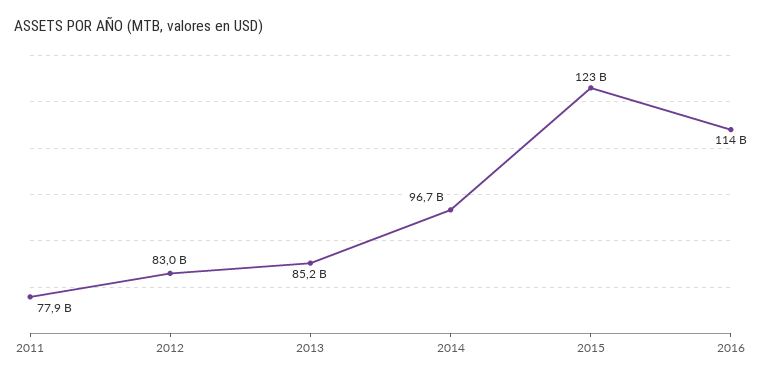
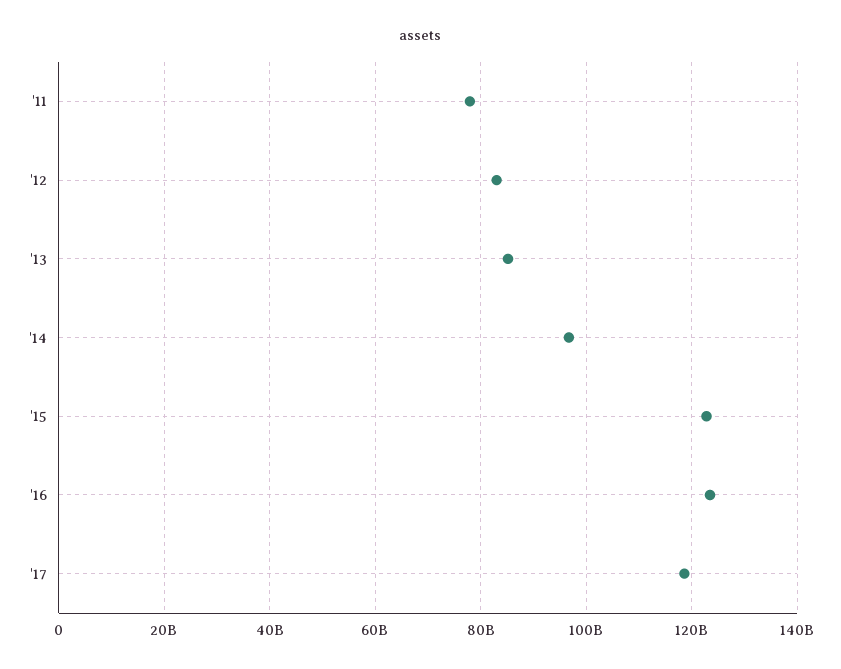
2016: 114000000000 -> 124000000000
'17: none -> 118000000000

